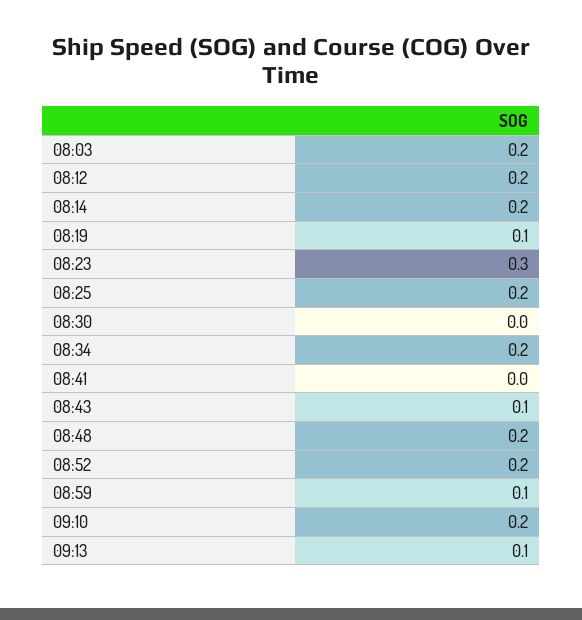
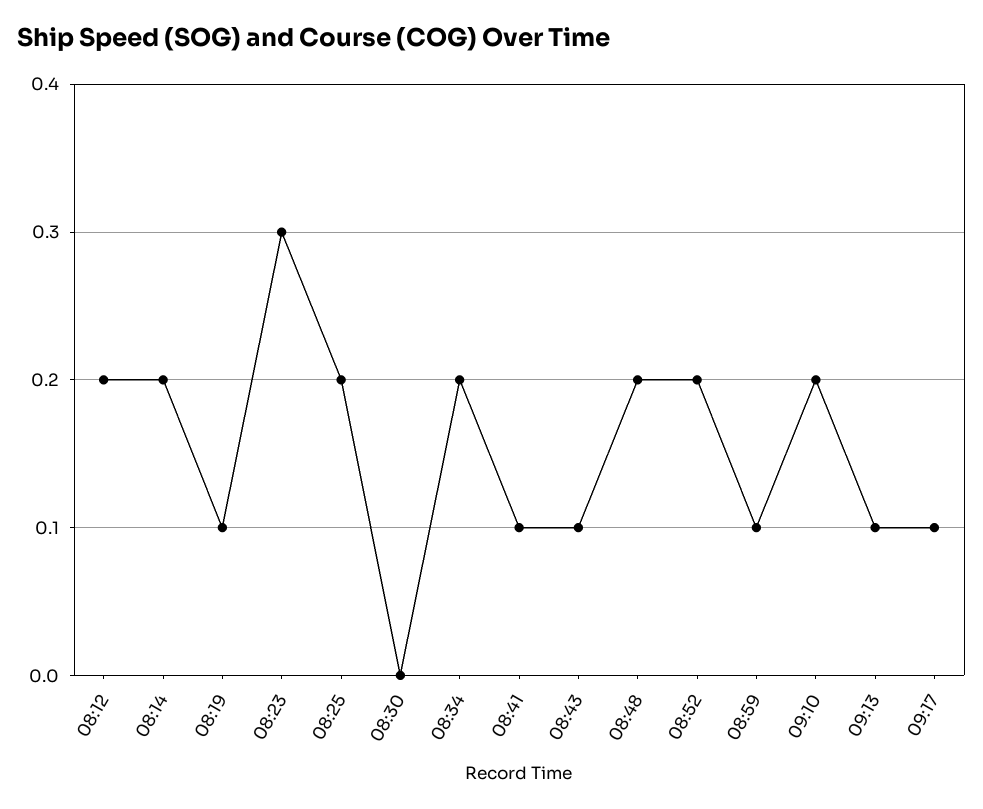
08:03: 0.2 -> none
08:41: 0 -> 0.1
09:17: none -> 0.1

